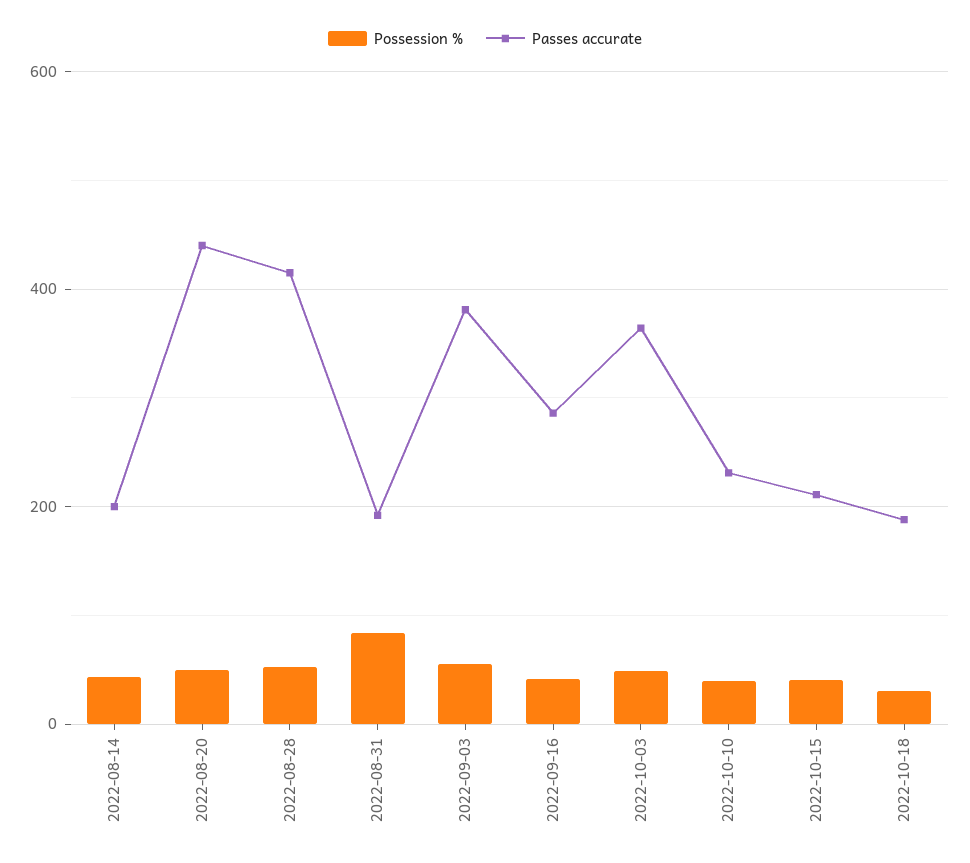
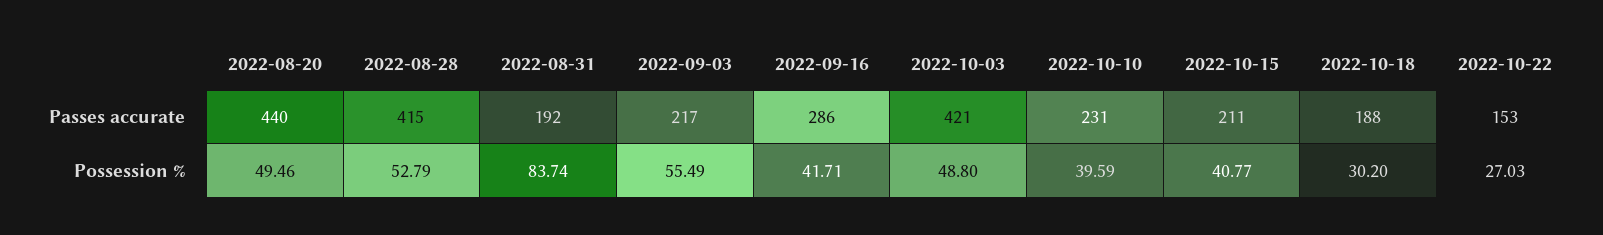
Possession %, 2022-08-14: 40 -> none
Passes accurate, 2022-08-14: 200 -> none
Passes accurate, 2022-09-03: 380 -> 217
Passes accurate, 2022-10-03: 360 -> 421
Passes accurate, 2022-10-22: none -> 153
Possession %, 2022-10-22: none -> 27.03

